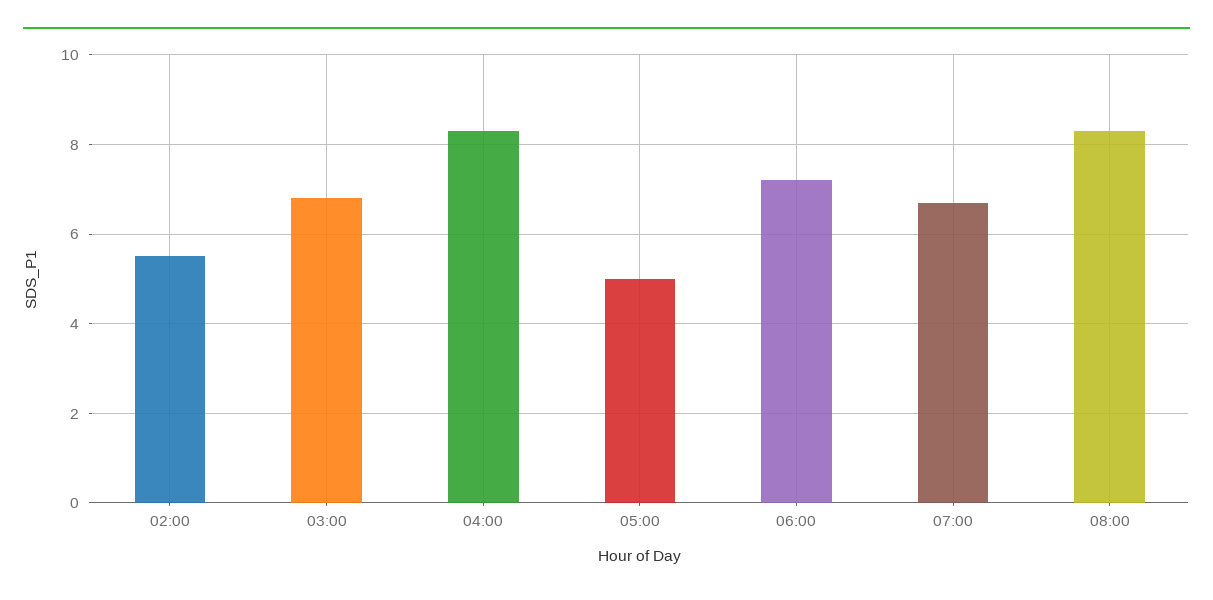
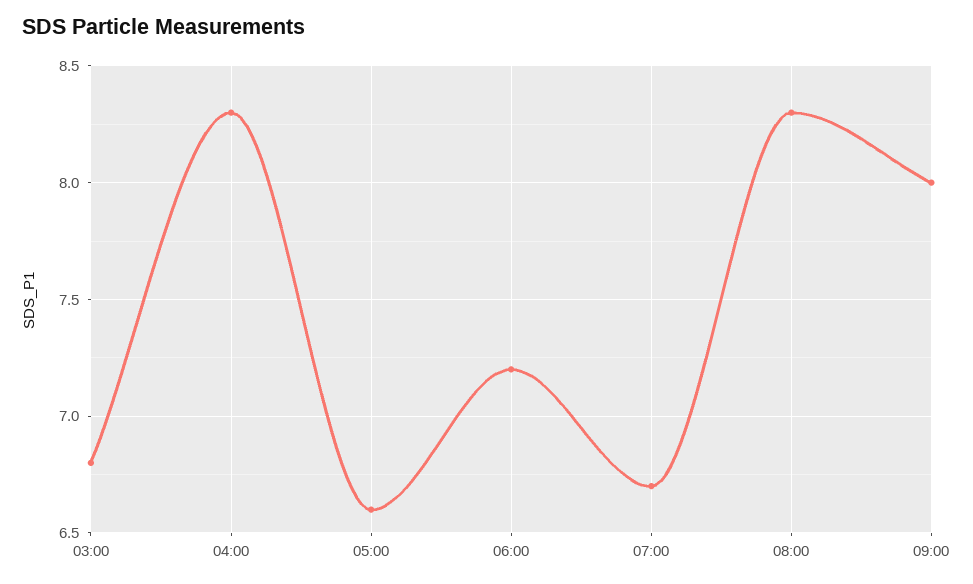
02:00: 5.5 -> none
05:00: 5 -> 6.6
09:00: none -> 8

